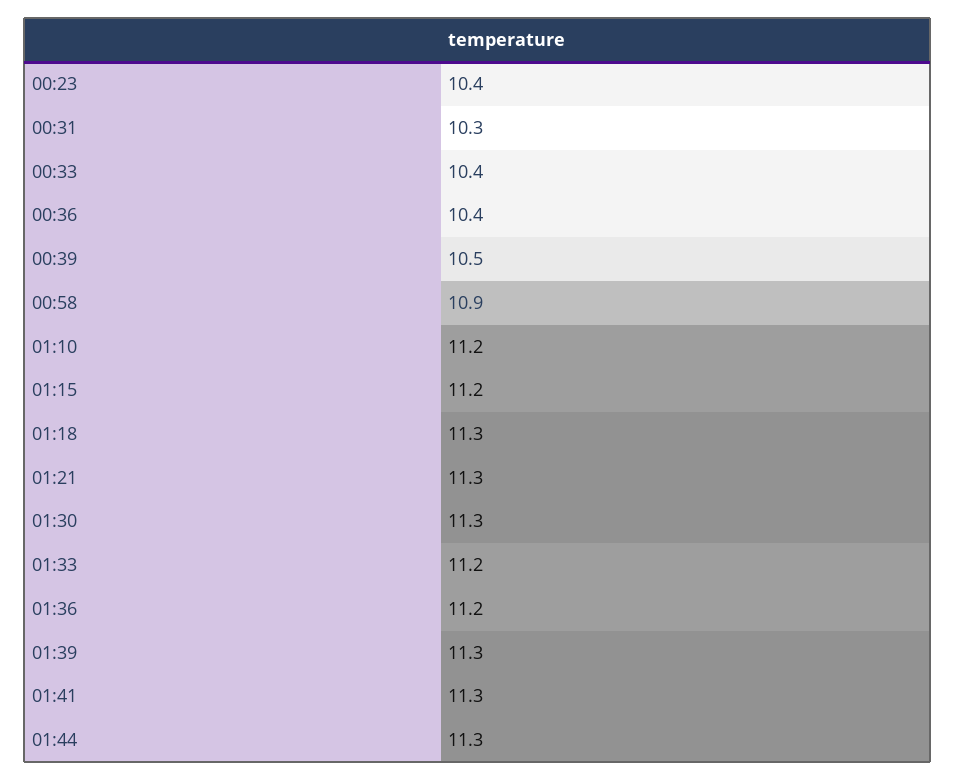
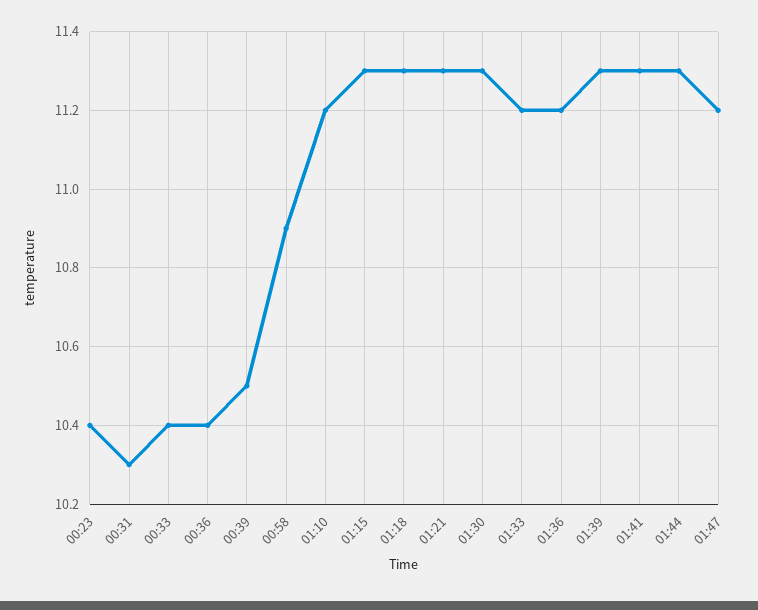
01:15: 11.2 -> 11.3
01:47: none -> 11.2

